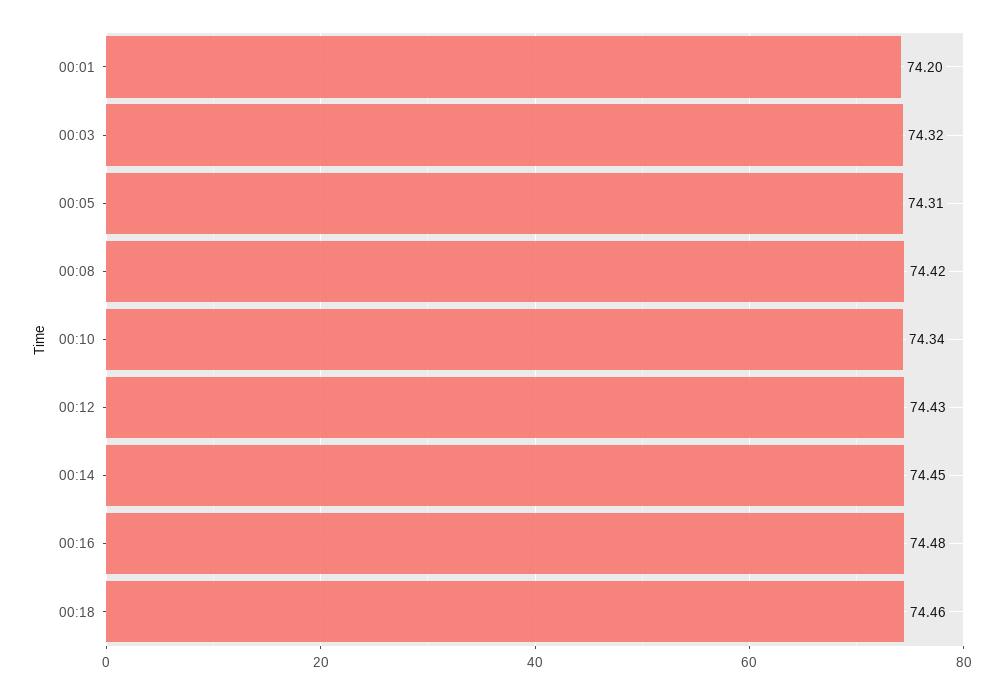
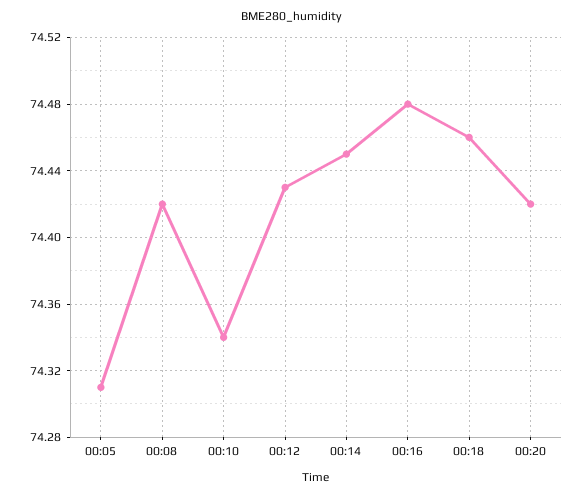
00:01: 74.2 -> none
00:03: 74.32 -> none
00:20: none -> 74.42

